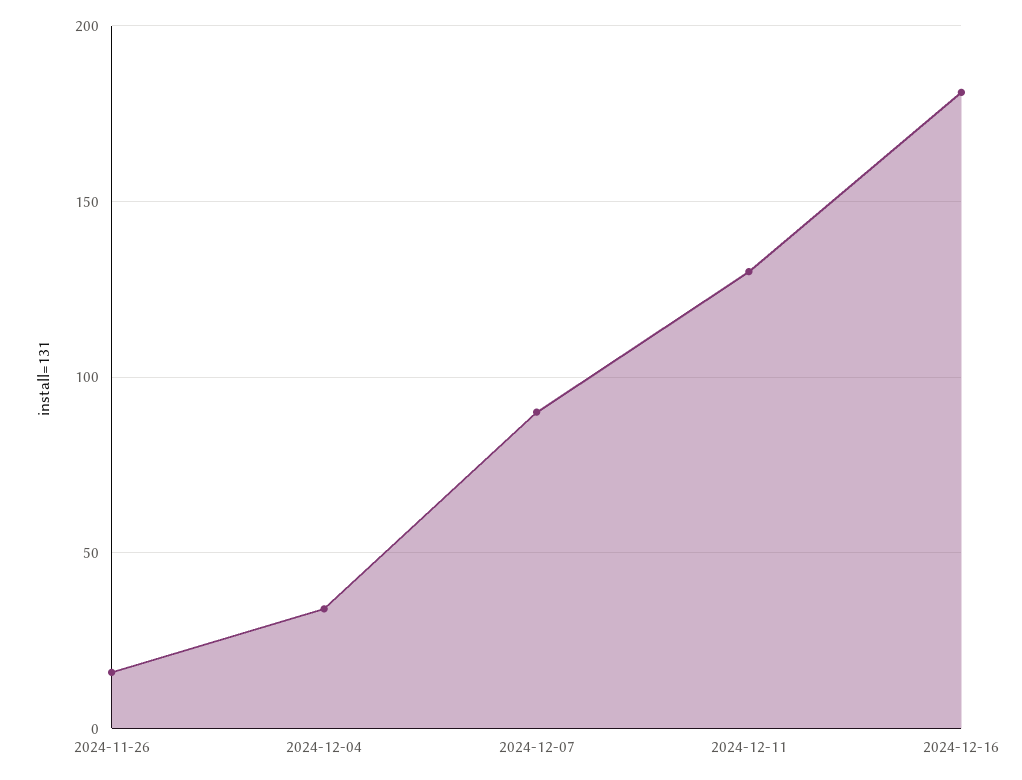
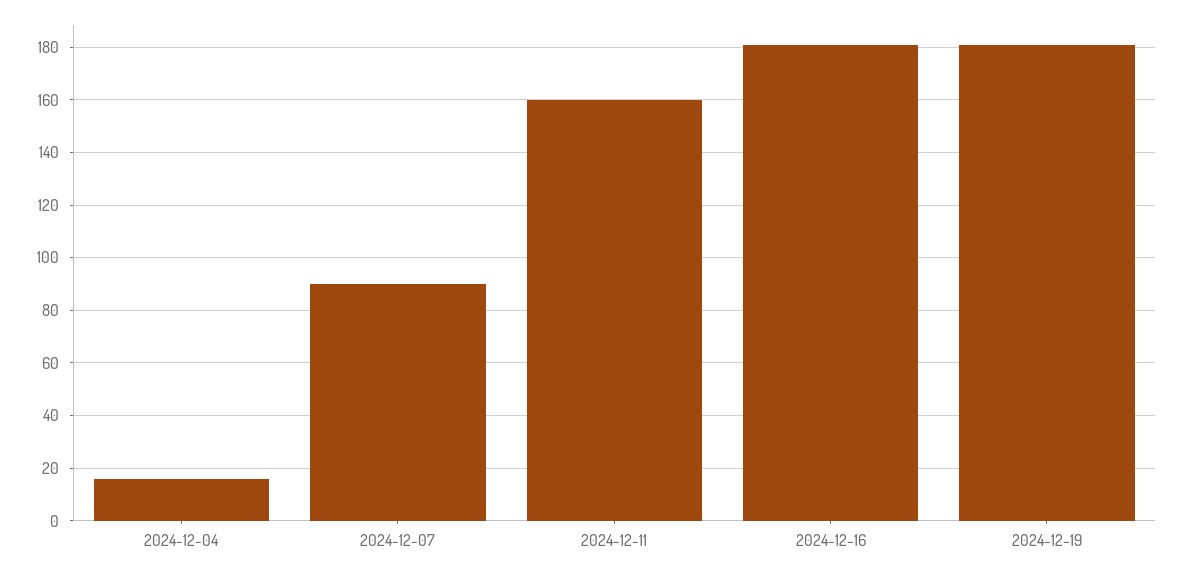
2024-11-26: 15 -> none
2024-12-04: 35 -> 15
2024-12-11: 130 -> 160
2024-12-19: none -> 180

